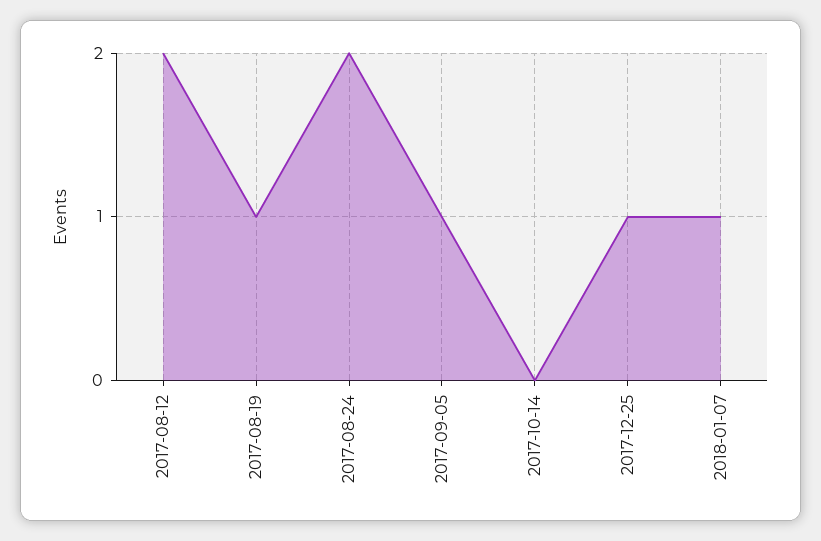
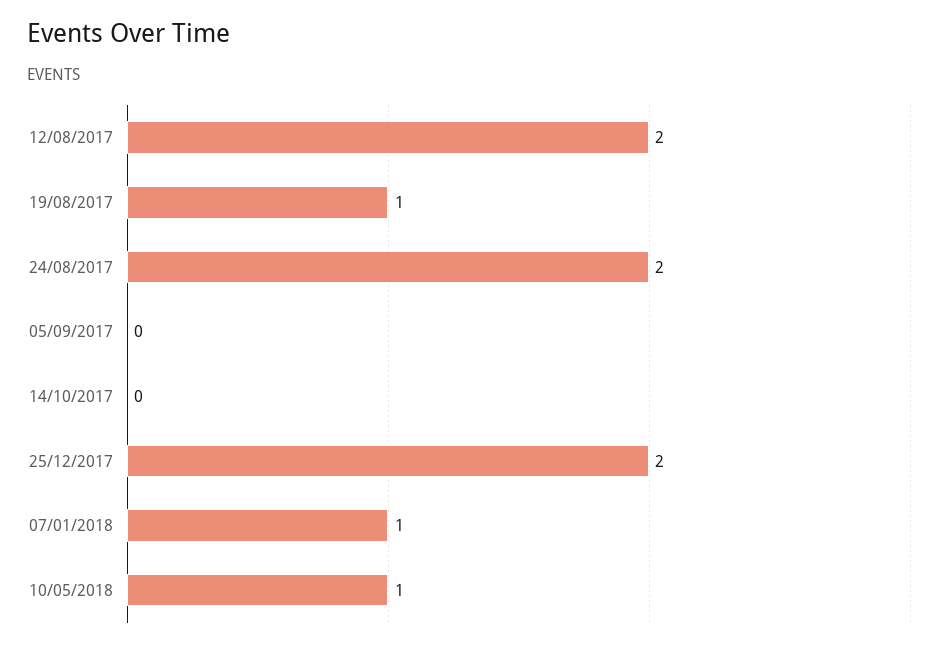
2017-09-05: 1 -> 0
2017-12-25: 1 -> 2
10/05/2018: none -> 1

